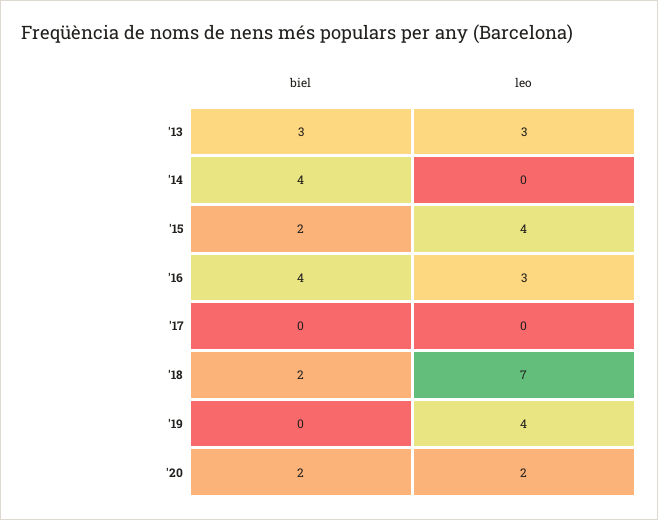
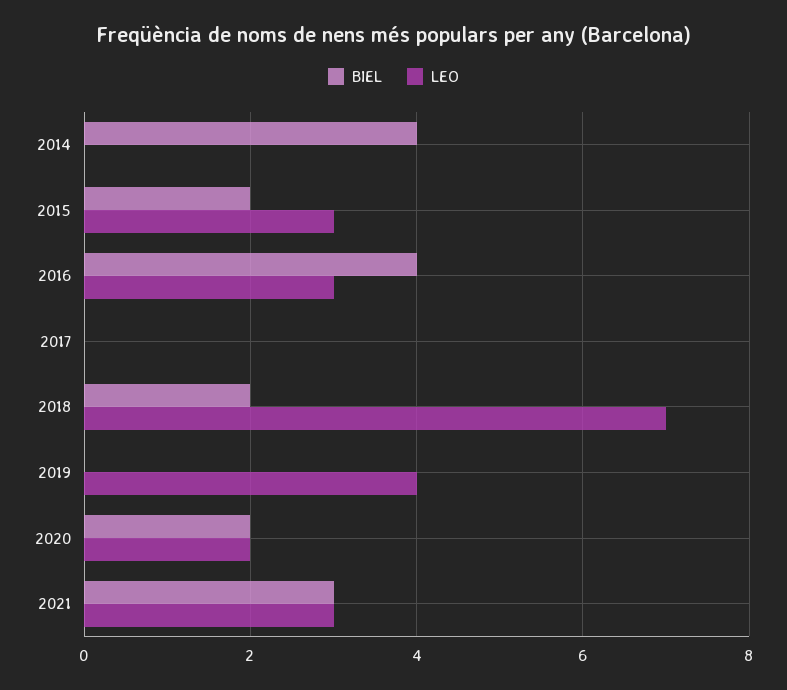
biel, '13: 3 -> none
leo, '13: 3 -> none
leo, '15: 4 -> 3
biel, 2021: none -> 3
leo, 2021: none -> 3

